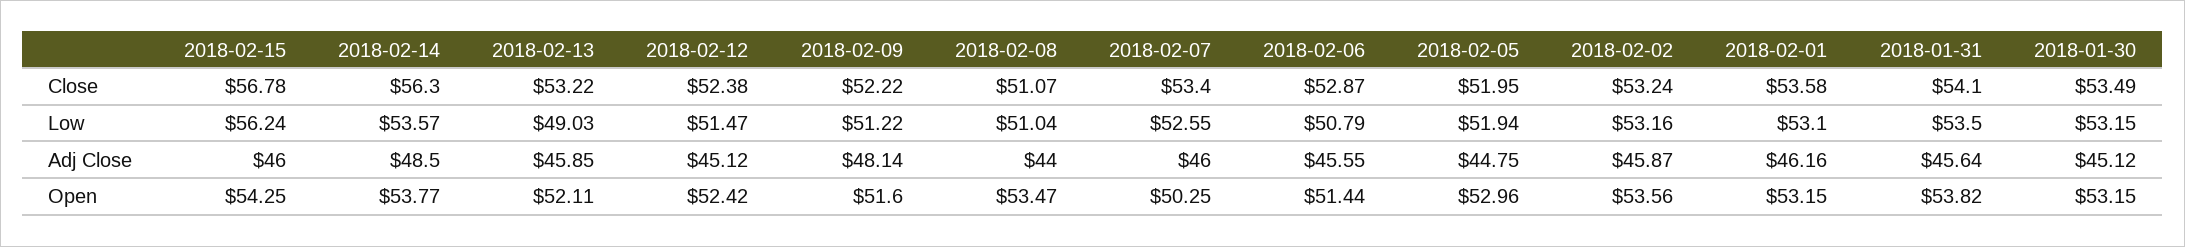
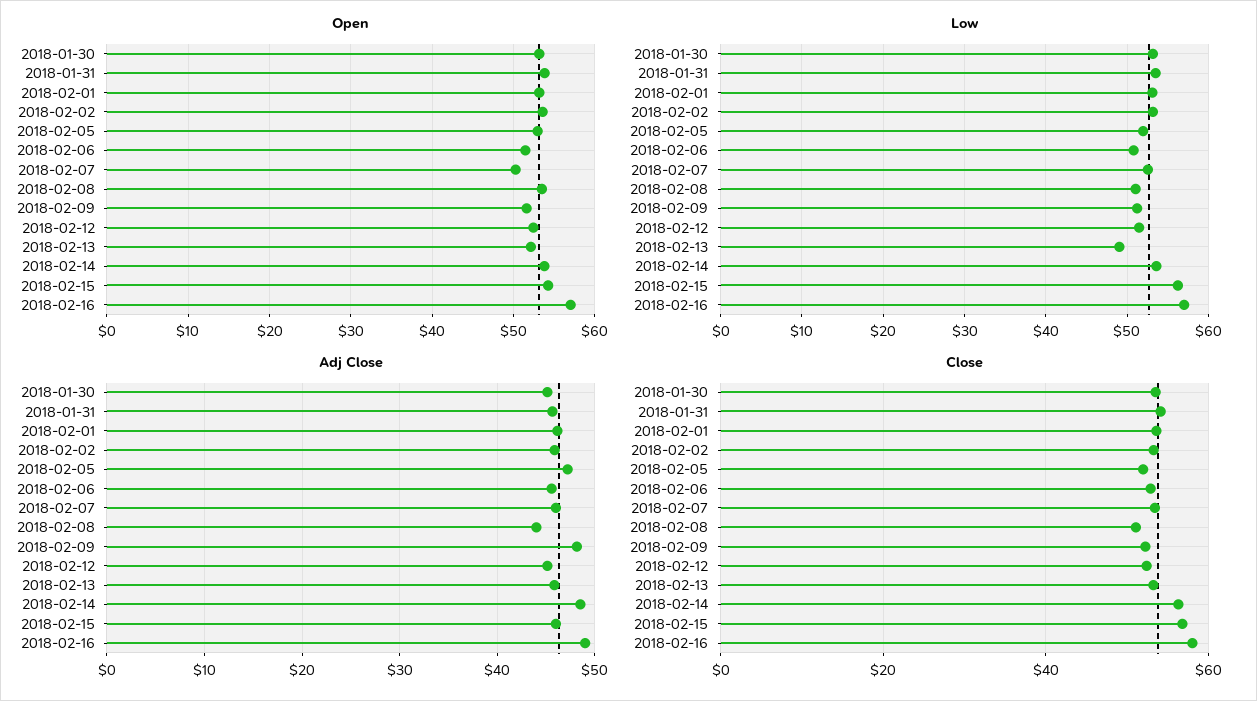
Adj Close, 2018-02-05: 44.75 -> 47
Open, 2018-02-16: none -> 57
Low, 2018-02-16: none -> 57
Adj Close, 2018-02-16: none -> 49
Close, 2018-02-16: none -> 58

